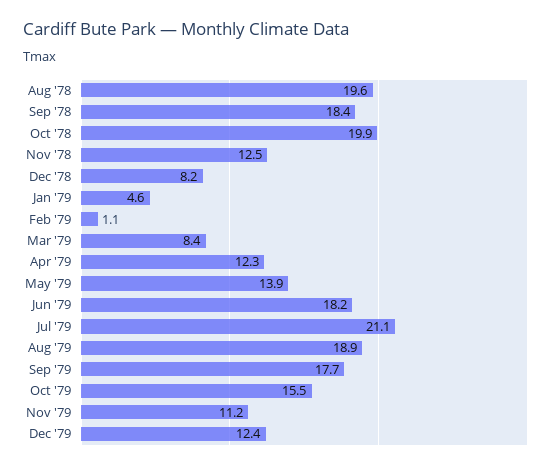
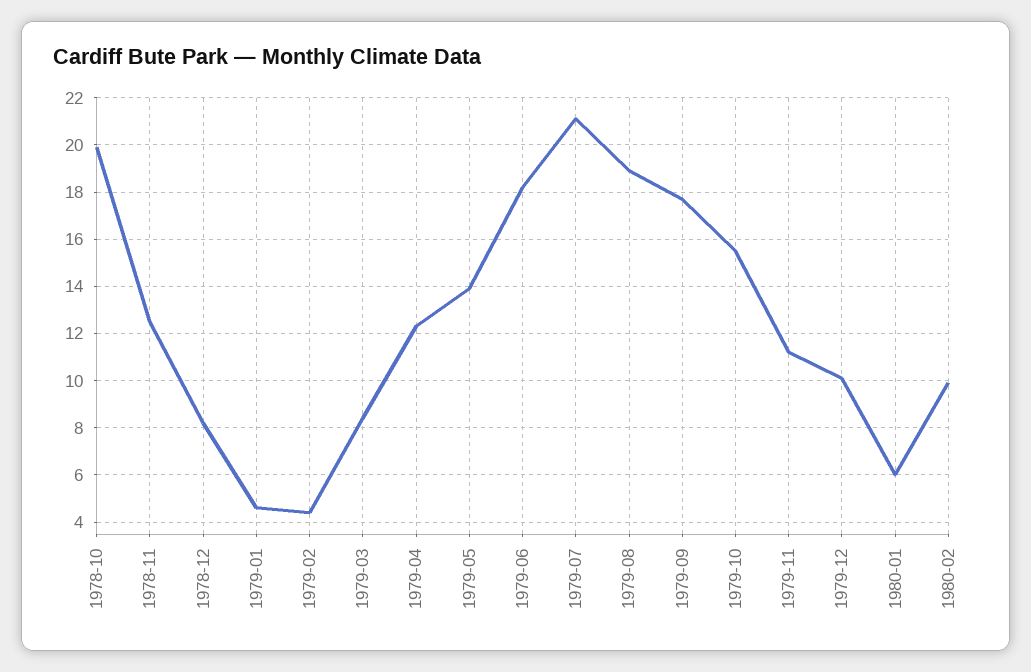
Aug '78: 19.6 -> none
Sep '78: 18.4 -> none
Feb '79: 1.1 -> 4.5
Dec '79: 12.4 -> 10
1980-01: none -> 6
1980-02: none -> 10

